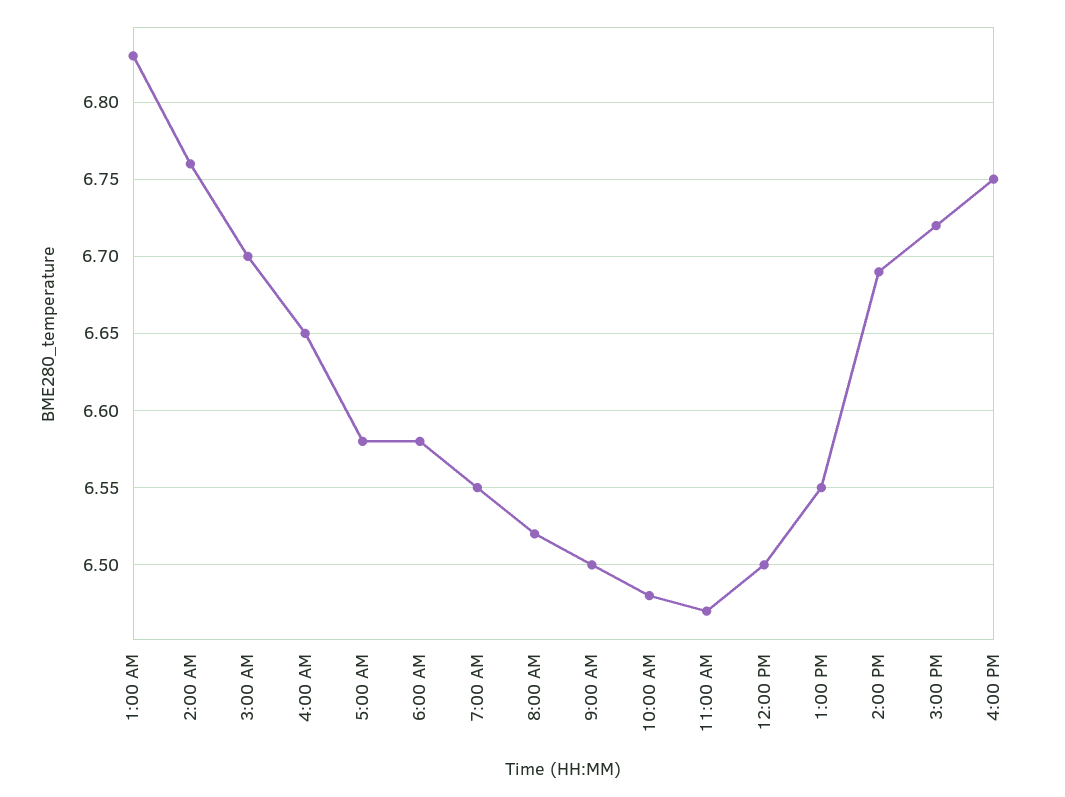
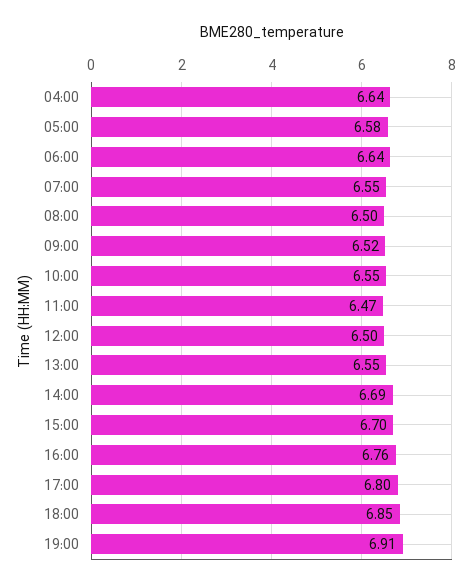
1:00 AM: 6.83 -> none
2:00 AM: 6.76 -> none
3:00 AM: 6.7 -> none
4:00 AM: 6.65 -> 6.64
6:00 AM: 6.58 -> 6.64
8:00 AM: 6.52 -> 6.5
9:00 AM: 6.5 -> 6.52
10:00 AM: 6.48 -> 6.55
3:00 PM: 6.72 -> 6.7
4:00 PM: 6.75 -> 6.76
17:00: none -> 6.8
18:00: none -> 6.85
19:00: none -> 6.91

